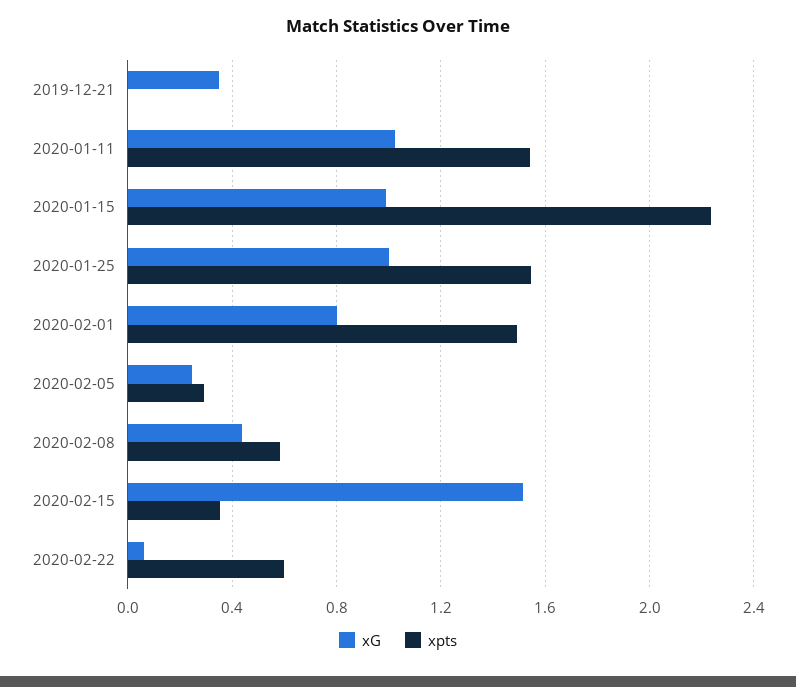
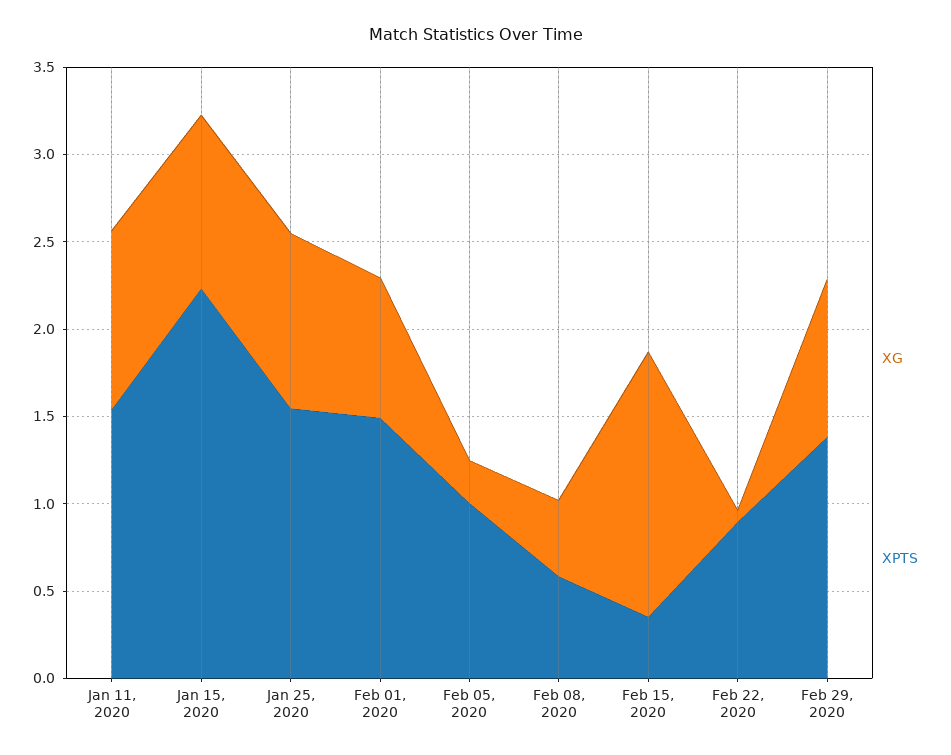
xG, 2019-12-21: 0.35 -> none
xpts, 2019-12-21: 0 -> none
xpts, 2020-02-05: 0.3 -> 1
xpts, 2020-02-22: 0.6 -> 0.9
xG, Feb 29, 2020: none -> 0.9
xpts, Feb 29, 2020: none -> 1.4

